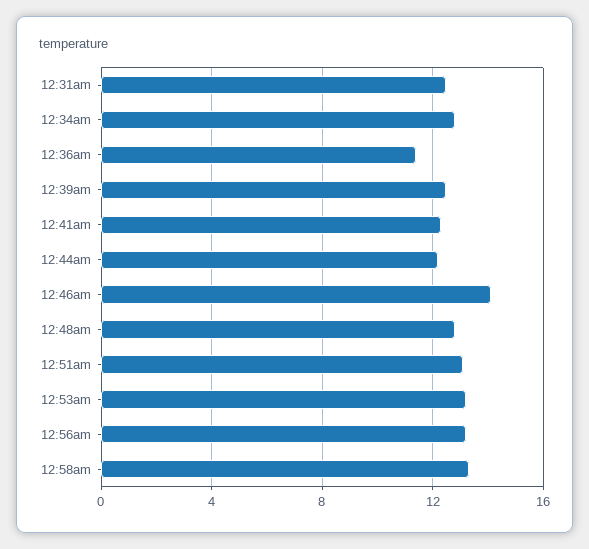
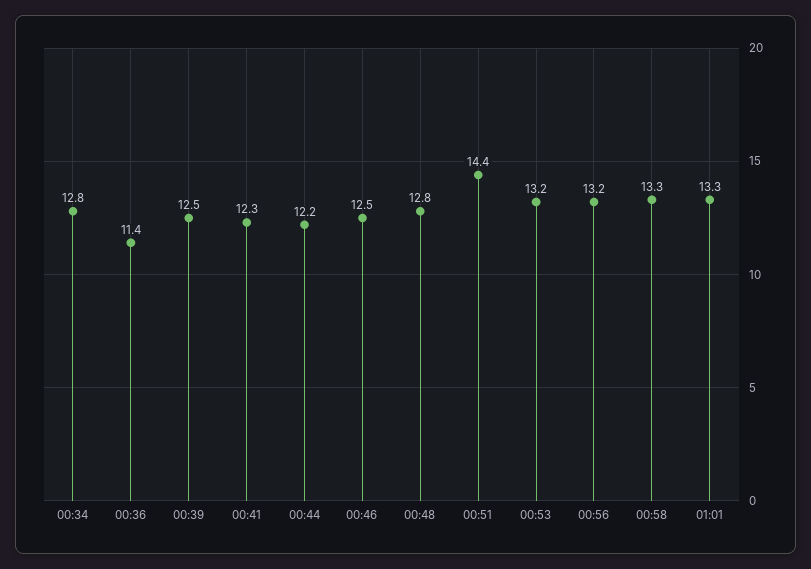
12:31am: 12.5 -> none
12:46am: 14 -> 12.5
12:51am: 13 -> 14.4
01:01: none -> 13.3

